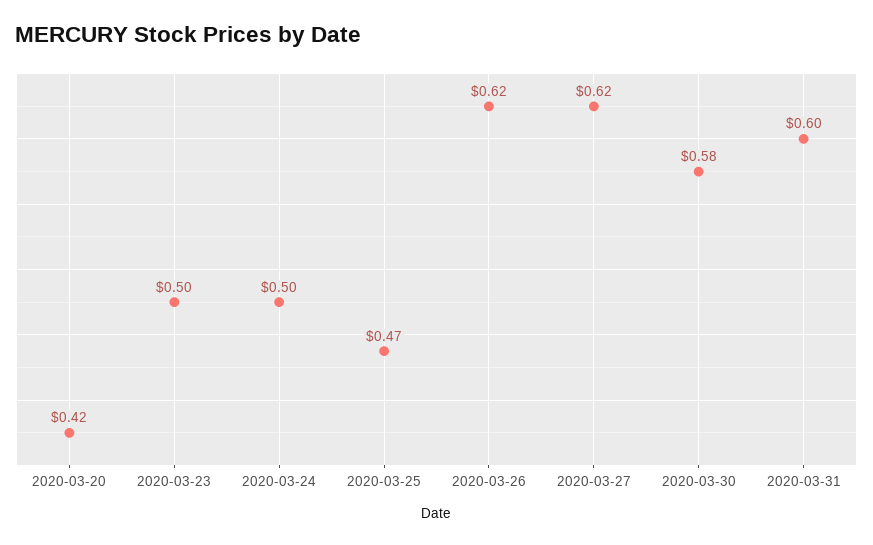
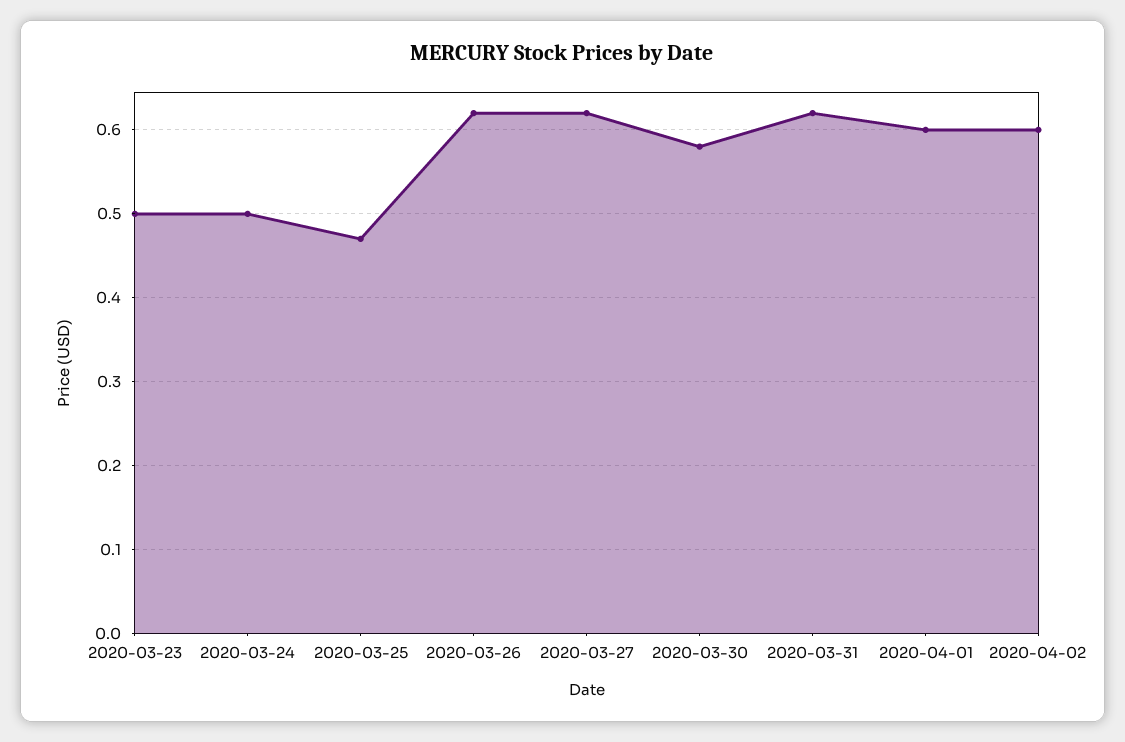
2020-03-20: 0.42 -> none
2020-03-31: 0.6 -> 0.62
2020-04-01: none -> 0.6
2020-04-02: none -> 0.6

